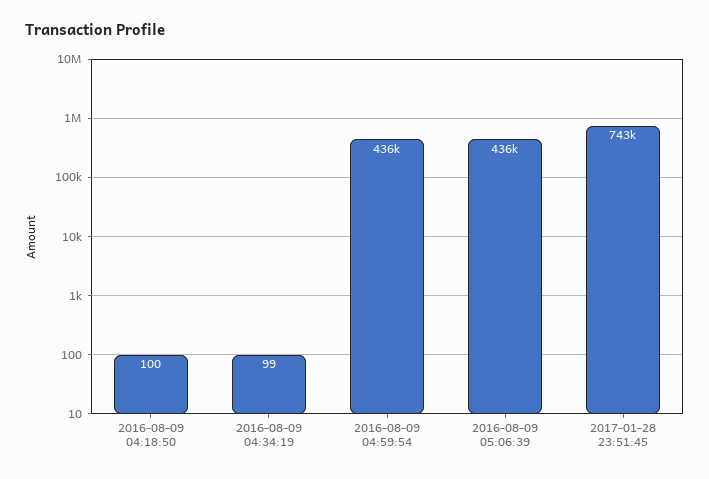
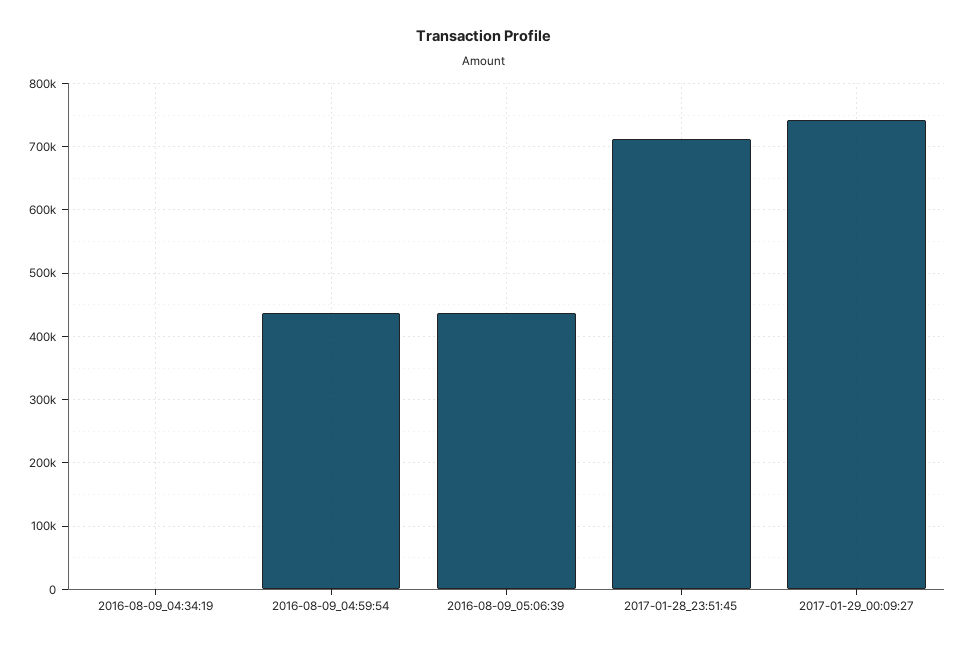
2016-08-09 04:18:50: 100 -> none
2017-01-28 23:51:45: 743000 -> 710000
2017-01-29_00:09:27: none -> 740000

